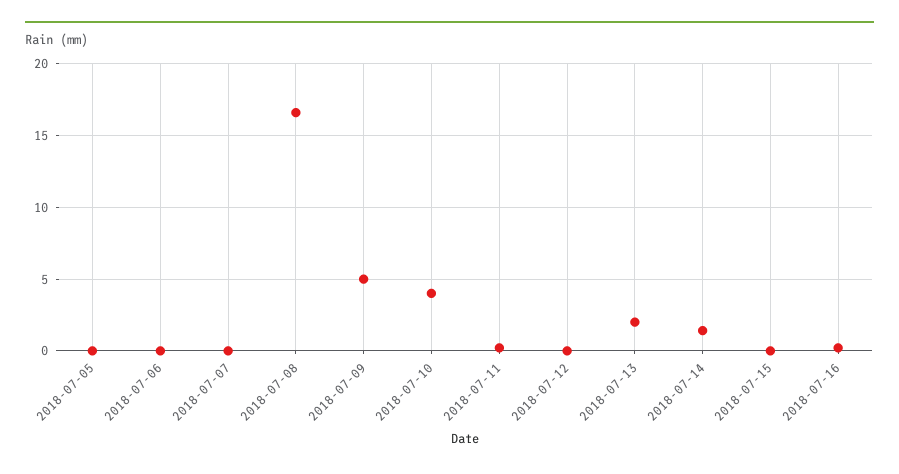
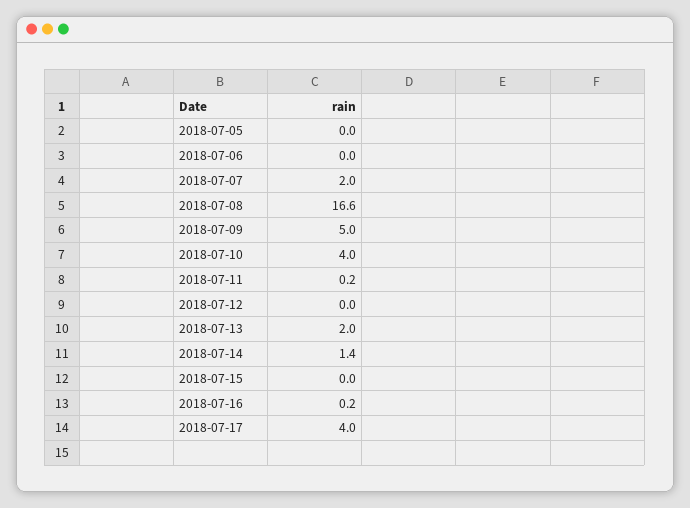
2018-07-07: 0 -> 2
2018-07-17: none -> 4

